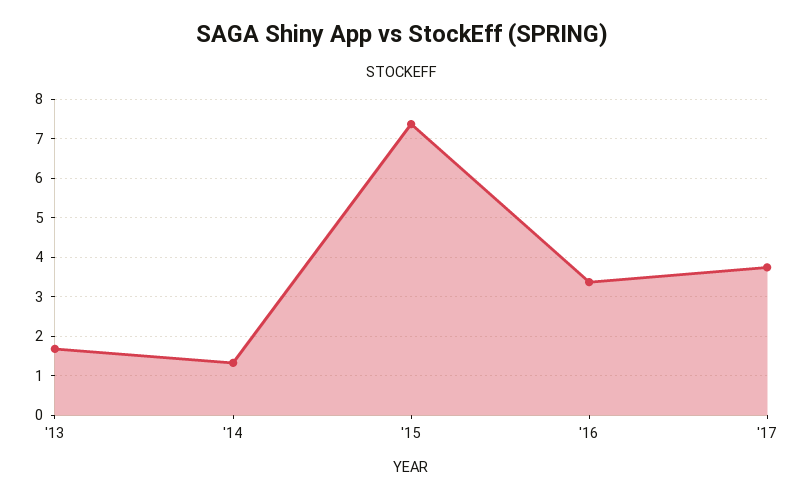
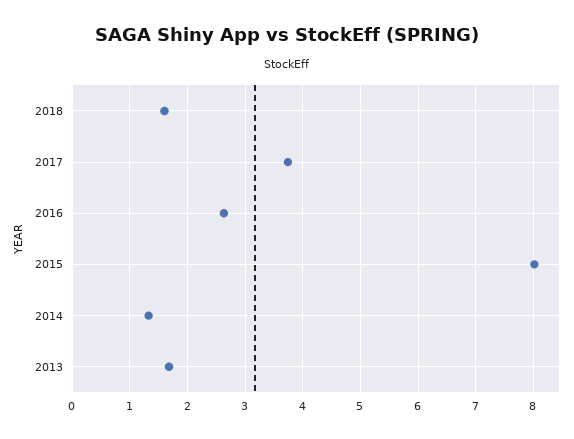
'15: 7.4 -> 8
'16: 3.4 -> 2.6
2018: none -> 1.6

